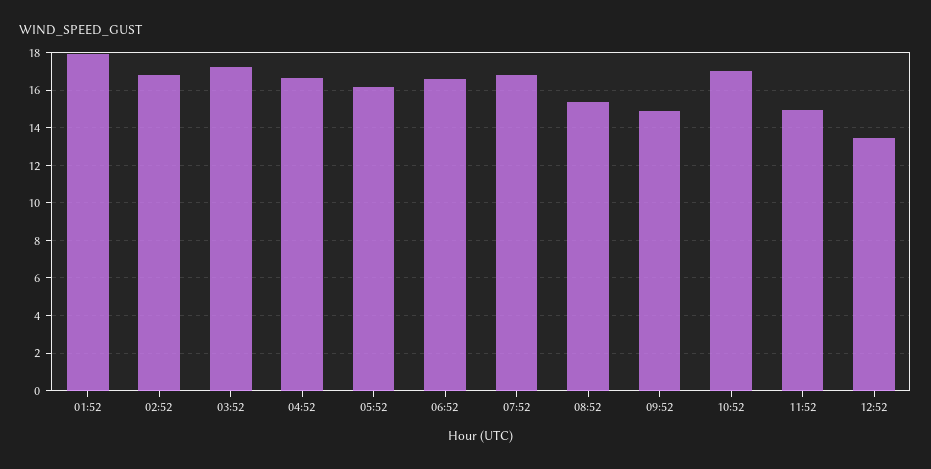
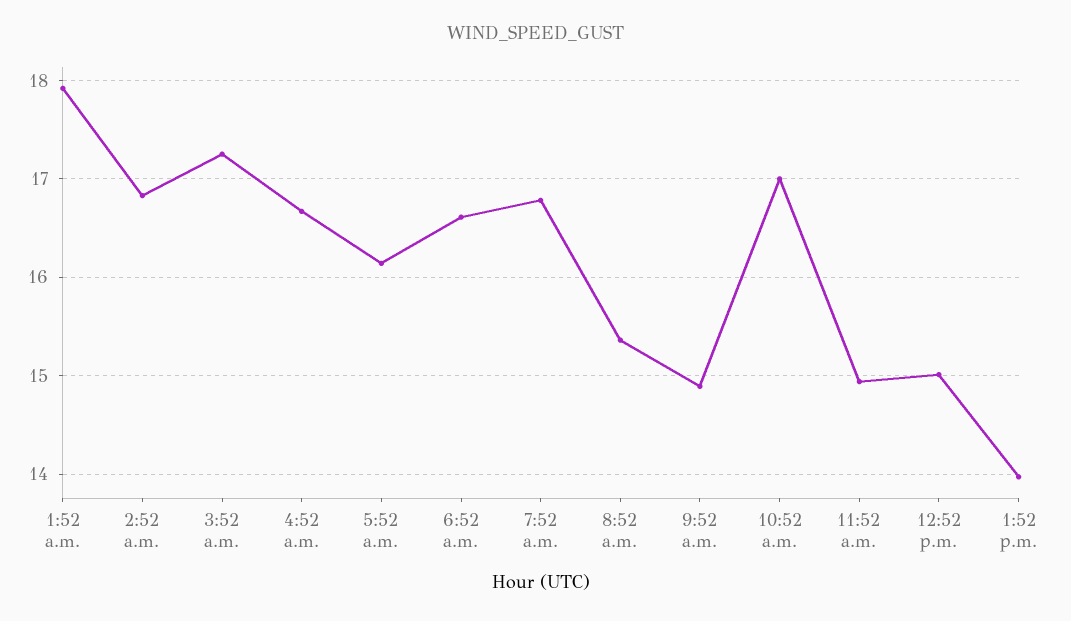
12:52: 13.5 -> 15
1:52 p.m.: none -> 14

